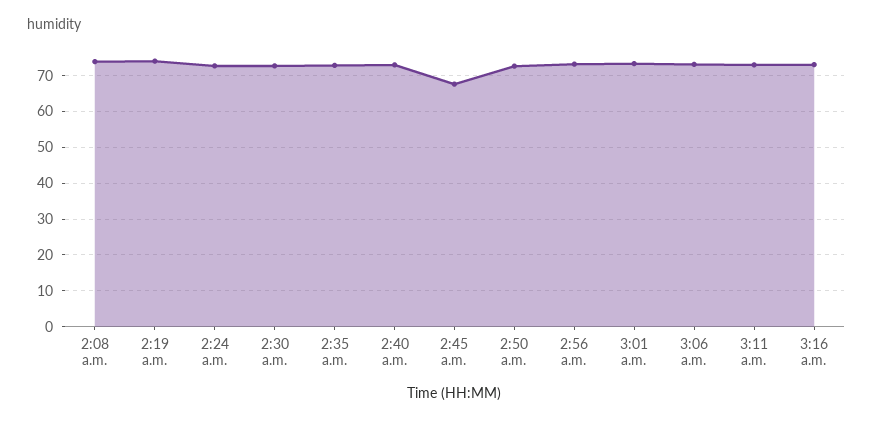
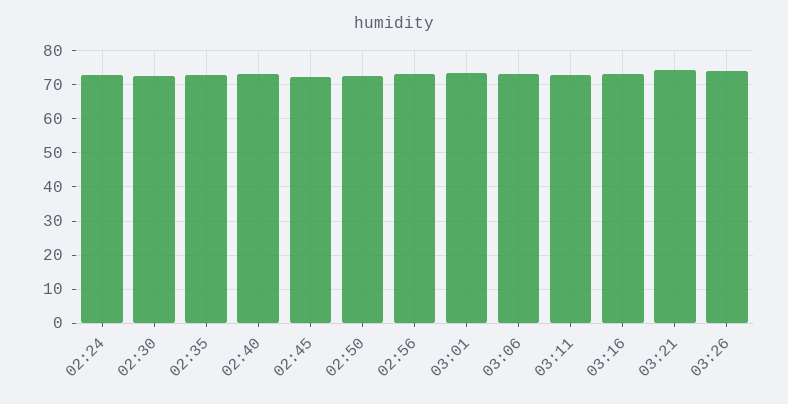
2:08 a.m.: 74 -> none
2:19 a.m.: 74 -> none
2:45 a.m.: 68 -> 72
03:21: none -> 74
03:26: none -> 74

